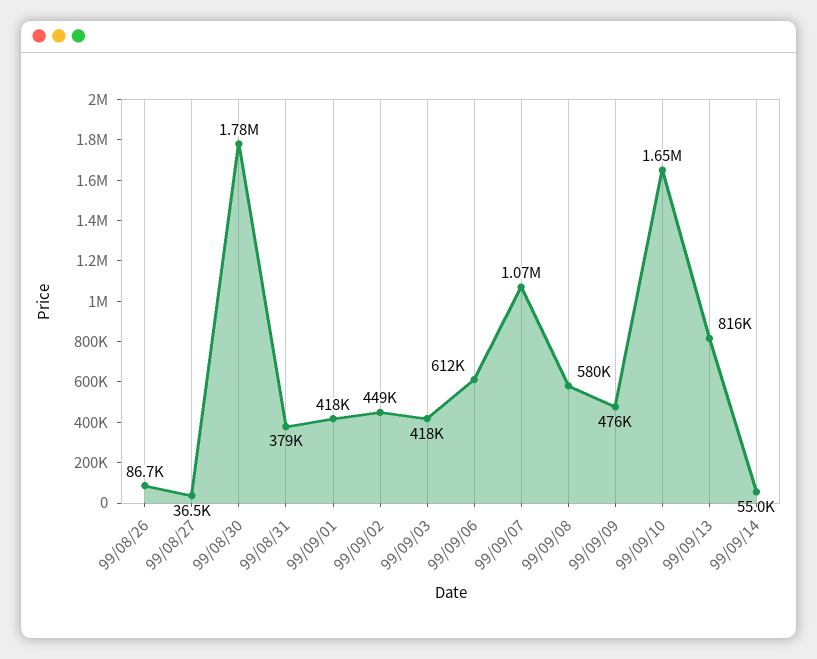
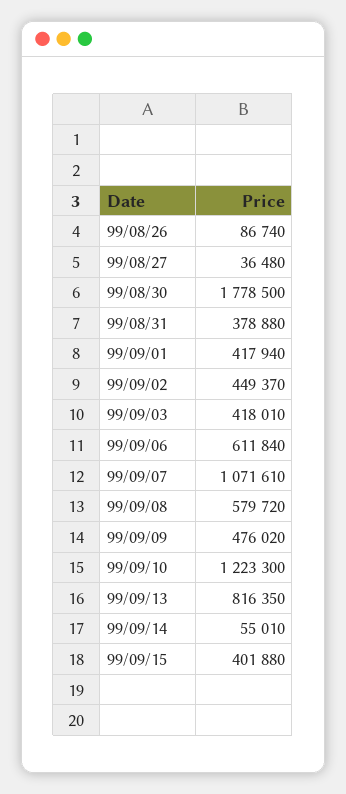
99/09/10: 1650000 -> 1223300
99/09/15: none -> 401880

